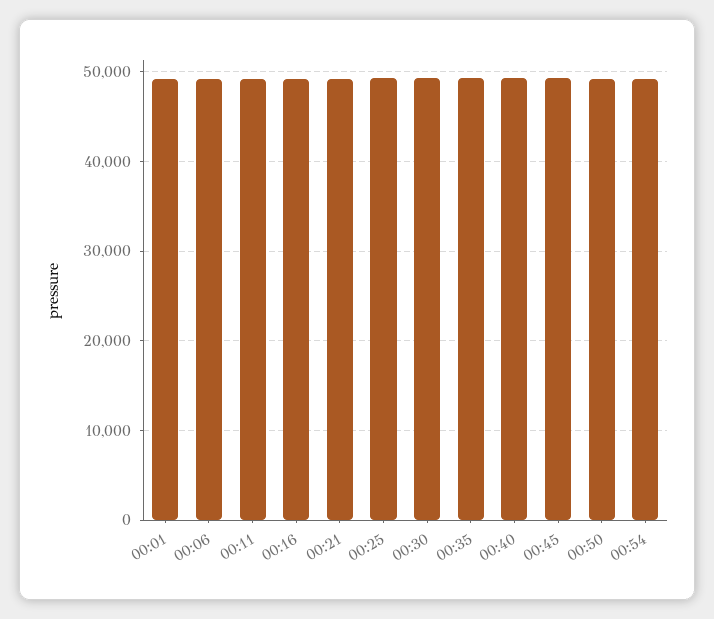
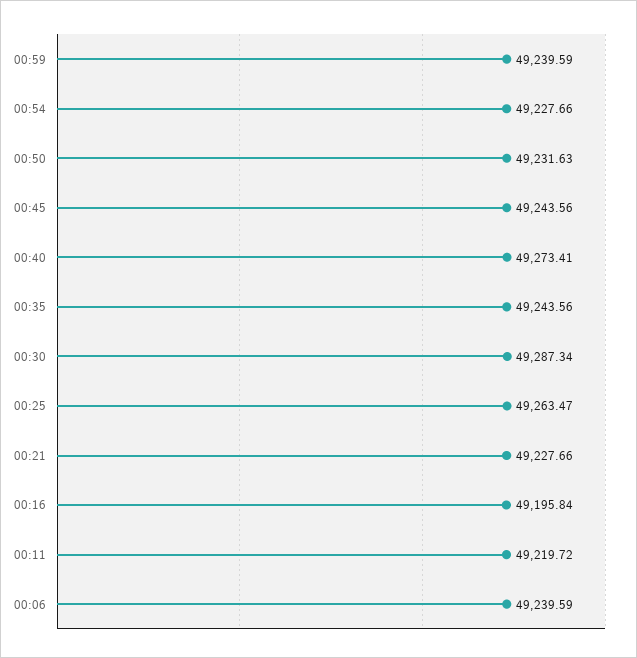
00:01: 49000 -> none
00:59: none -> 49239.59

